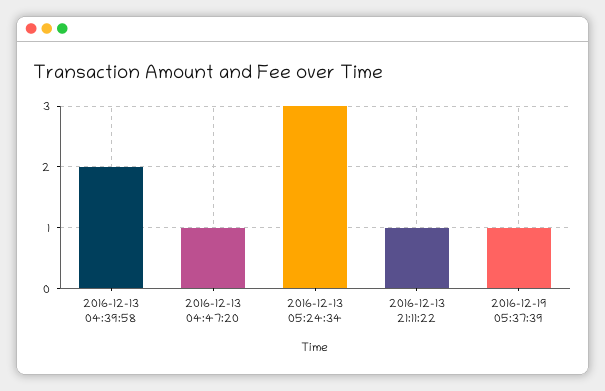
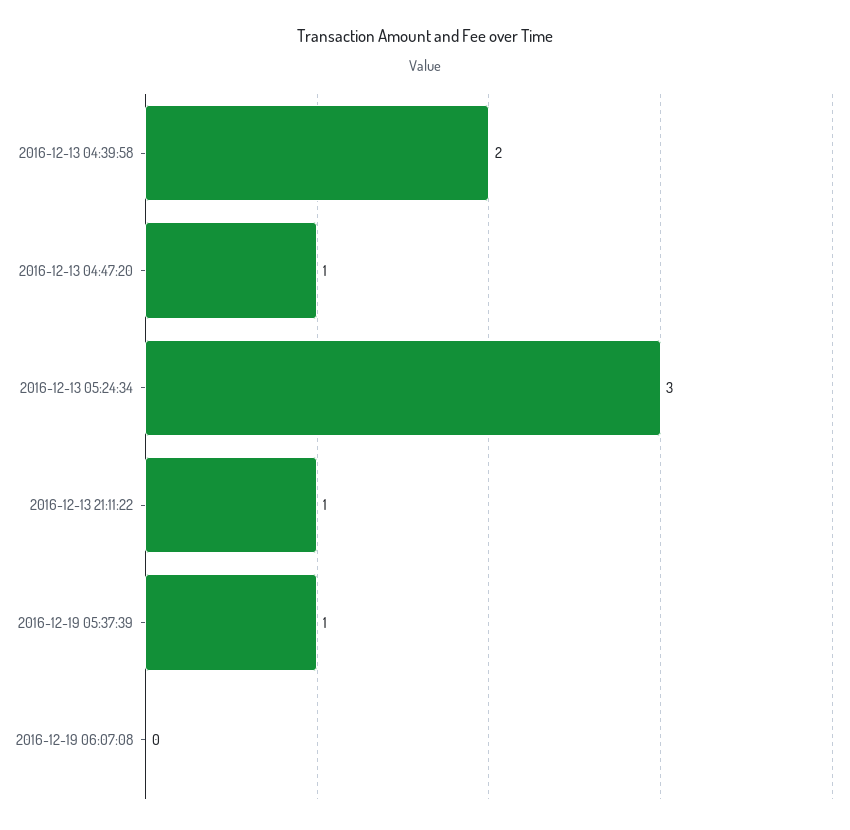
2016-12-19 06:07:08: none -> 0

